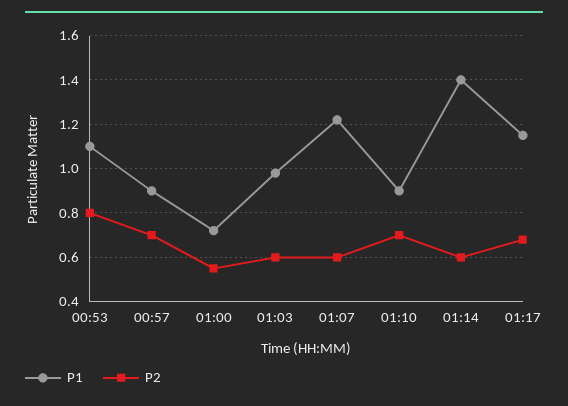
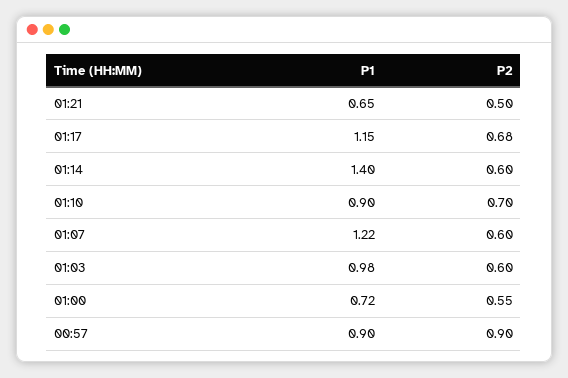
P1, 00:53: 1.1 -> none
P2, 00:53: 0.8 -> none
P2, 00:57: 0.7 -> 0.9
P1, 01:21: none -> 0.65
P2, 01:21: none -> 0.5

